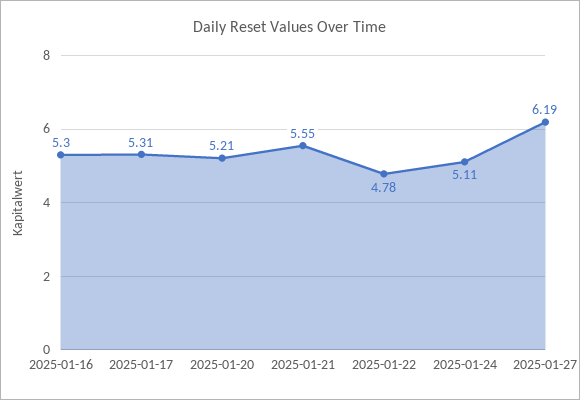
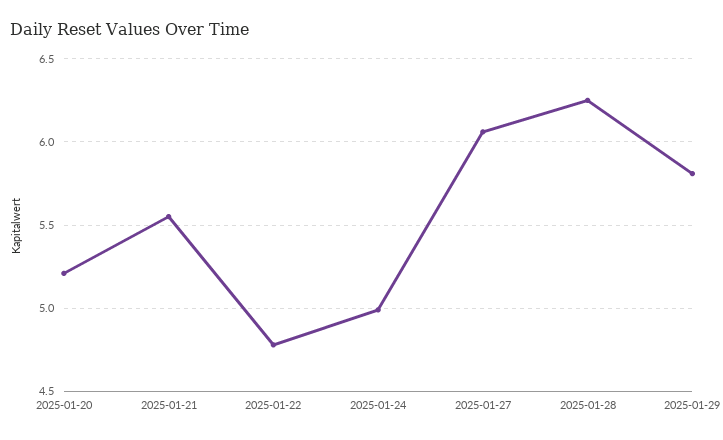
2025-01-16: 5.3 -> none
2025-01-17: 5.31 -> none
2025-01-24: 5.11 -> 5
2025-01-27: 6.19 -> 6.05
2025-01-28: none -> 6.25
2025-01-29: none -> 5.8

